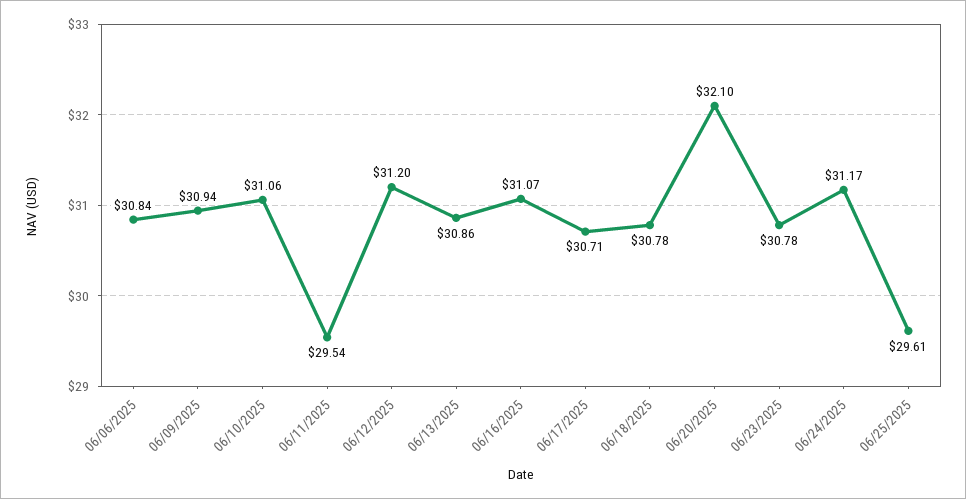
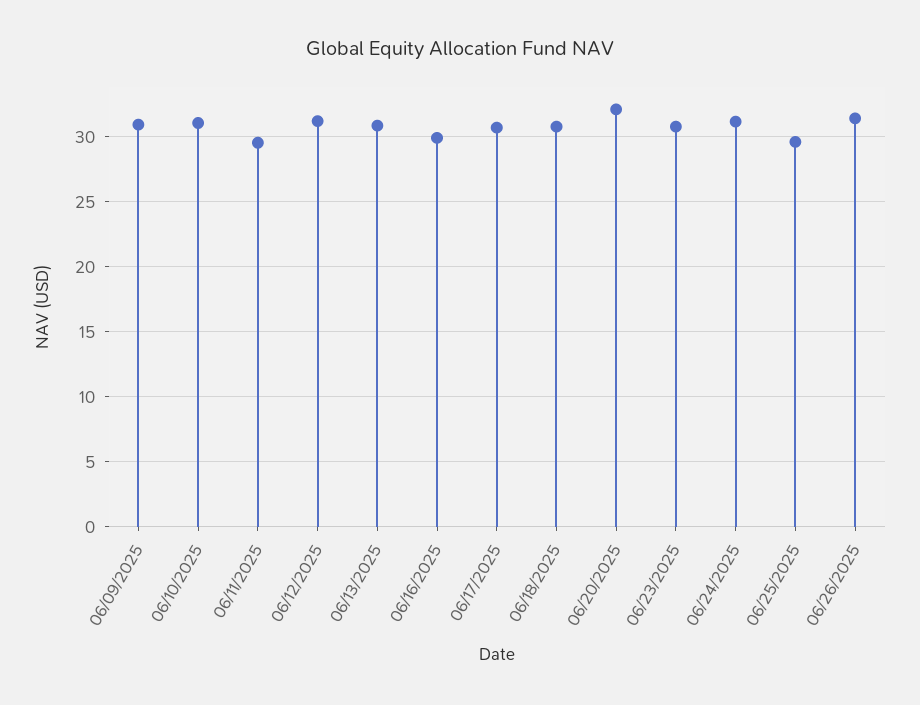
06/06/2025: 30.84 -> none
06/16/2025: 31.07 -> 30
06/26/2025: none -> 31.5

